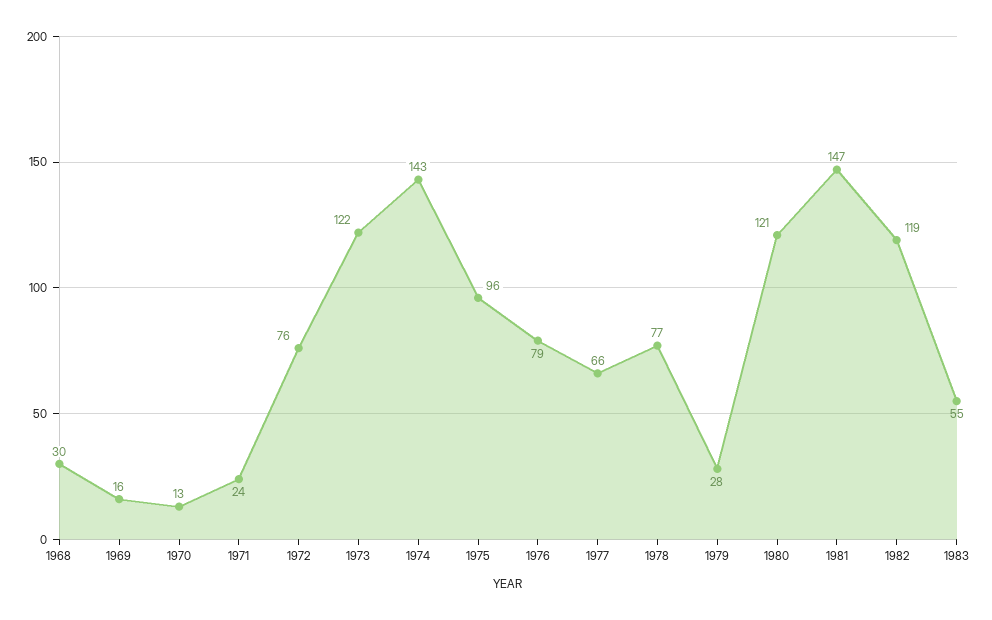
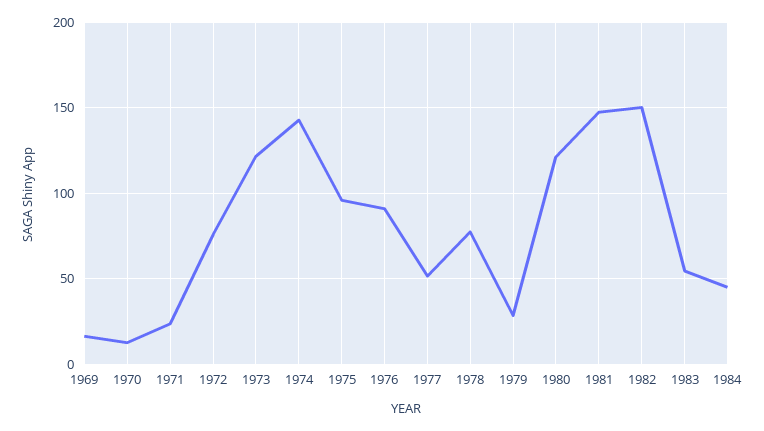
1968: 30 -> none
1976: 79 -> 90
1977: 66 -> 50
1982: 119 -> 150
1984: none -> 45

